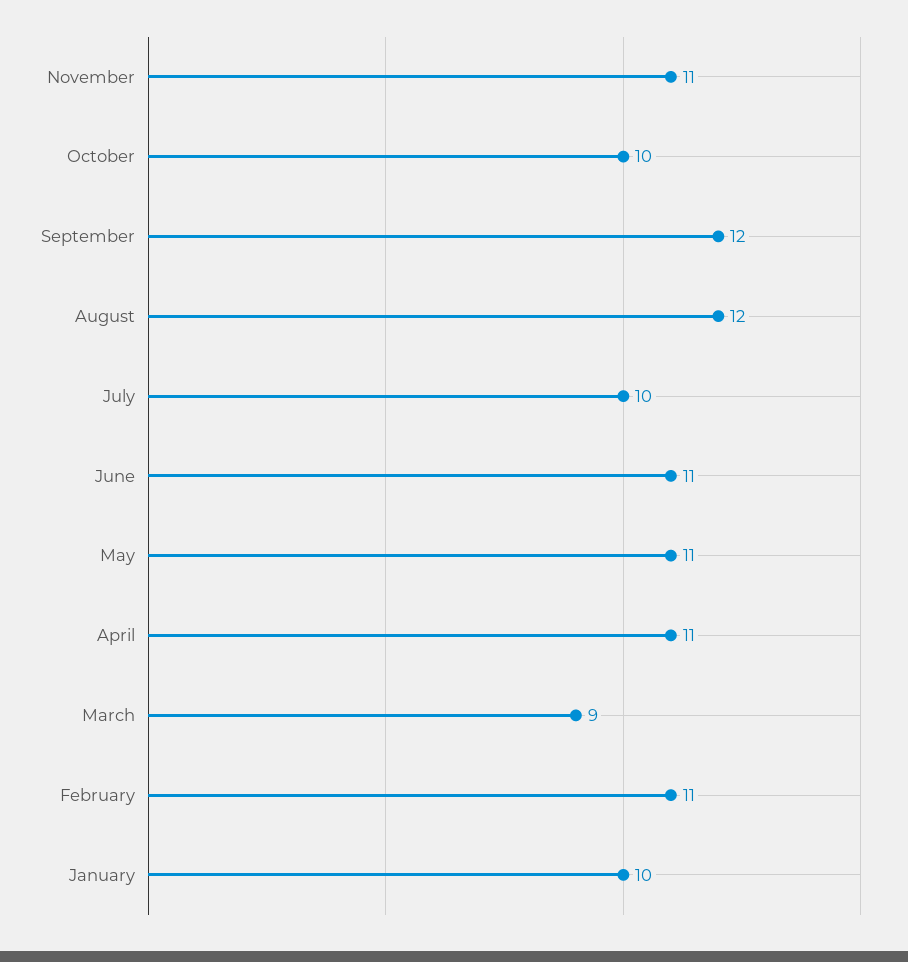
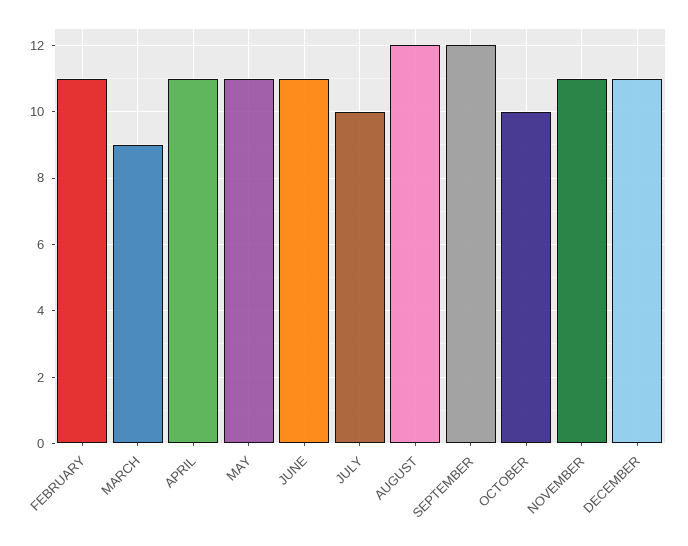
January: 10 -> none
DECEMBER: none -> 11

